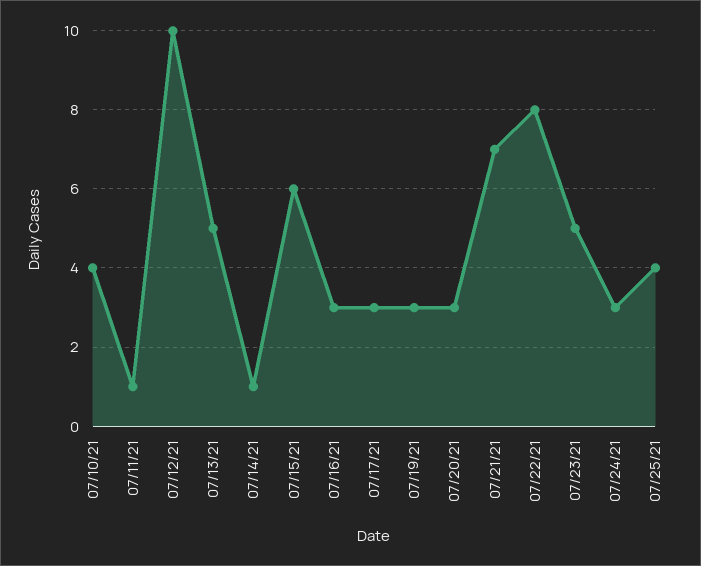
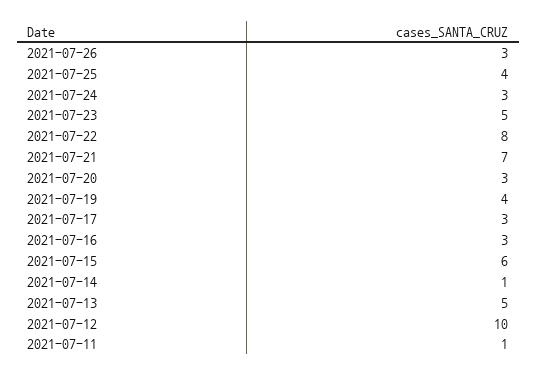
07/10/21: 4 -> none
07/19/21: 3 -> 4
2021-07-26: none -> 3

